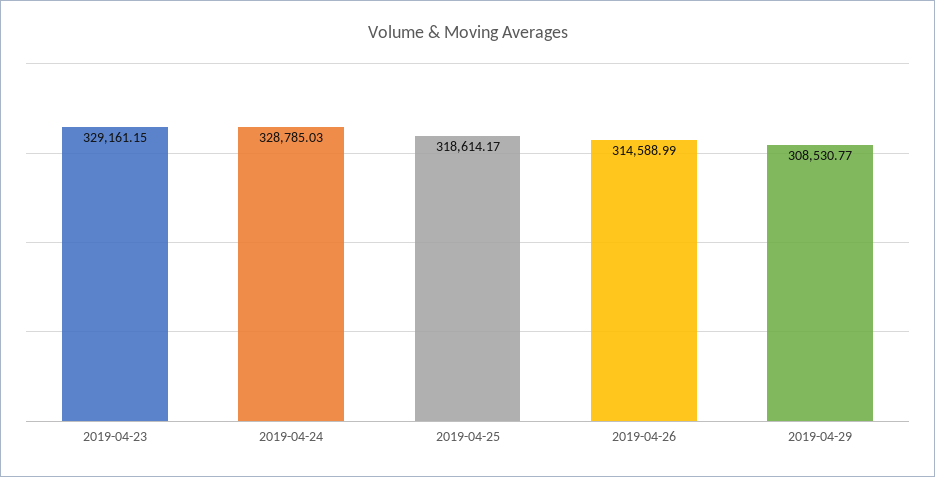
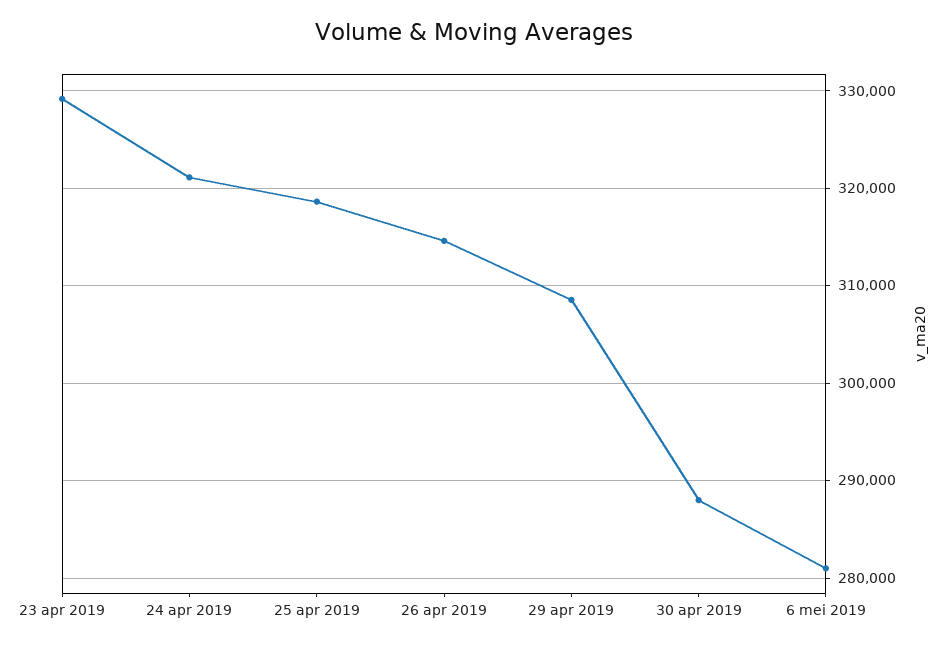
2019-04-24: 328785.03 -> 321000
30 apr 2019: none -> 288000
6 mei 2019: none -> 281000

